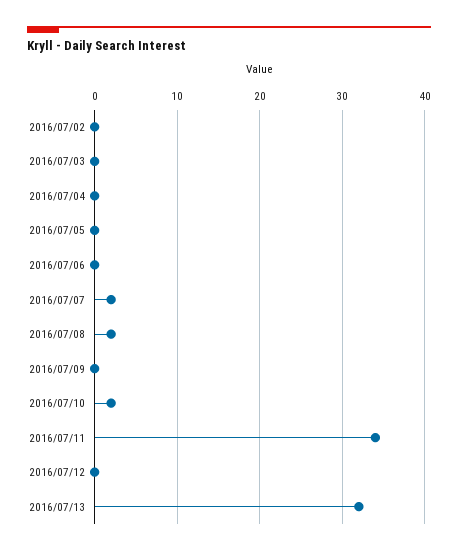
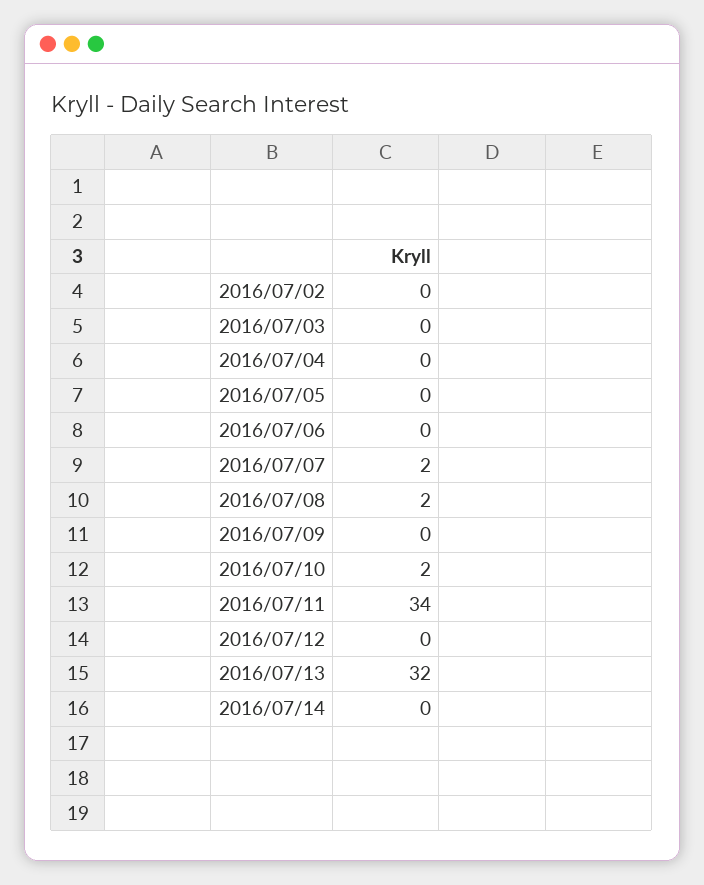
2016/07/14: none -> 0

